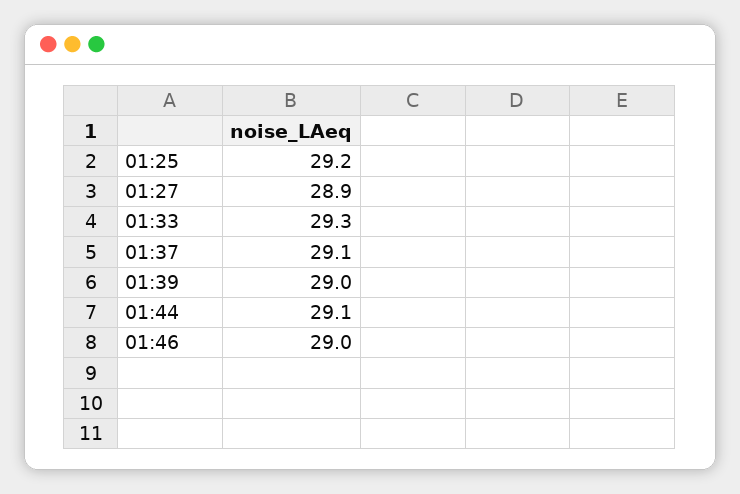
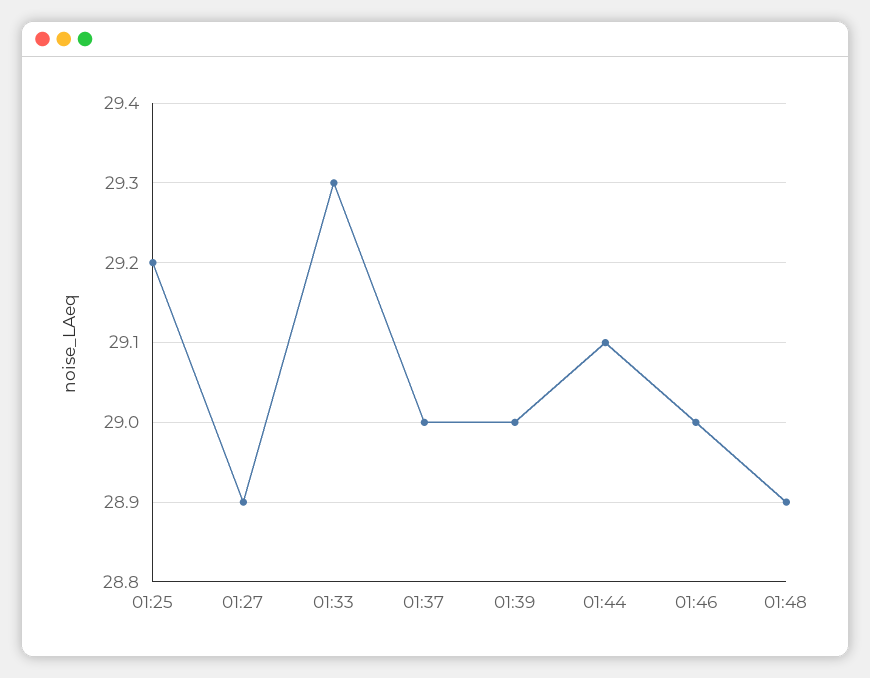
01:37: 29.1 -> 29
01:48: none -> 28.9

